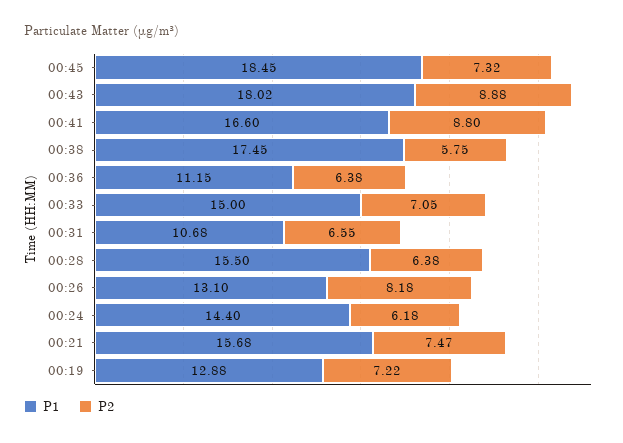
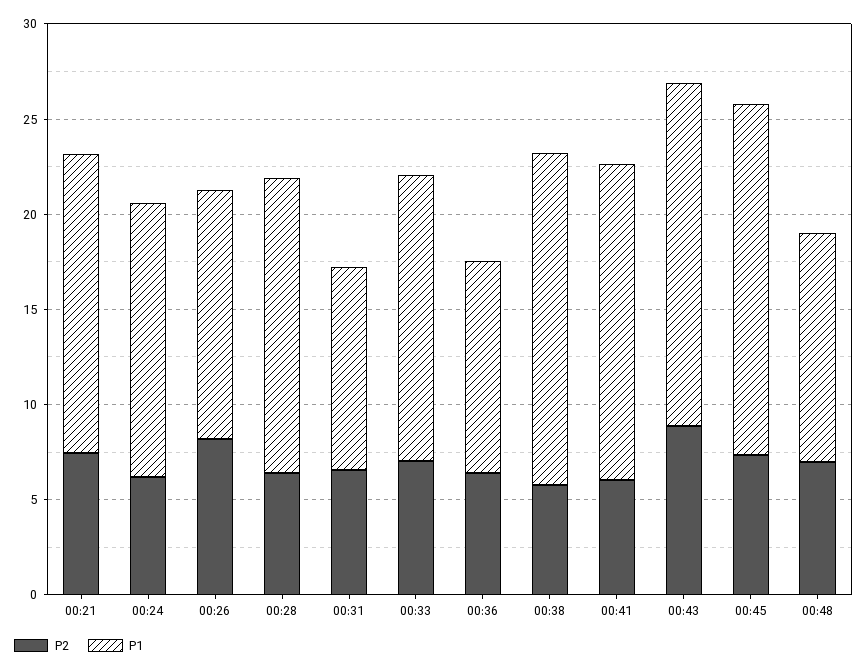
P2, 00:41: 8.8 -> 6
P1, 00:19: 12.88 -> none
P2, 00:19: 7.22 -> none
P2, 00:48: none -> 7
P1, 00:48: none -> 12

